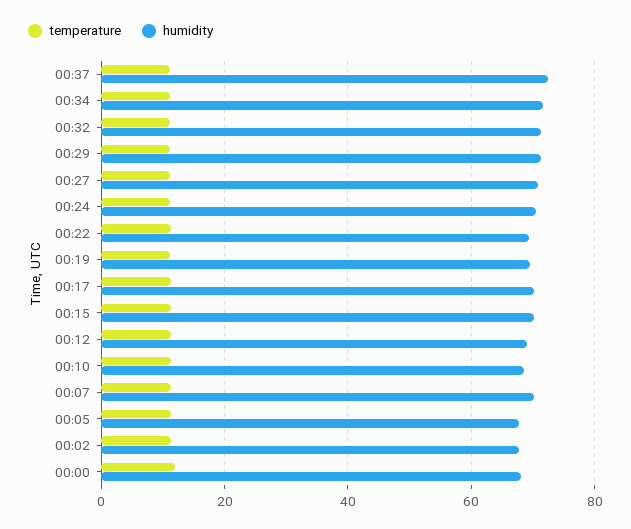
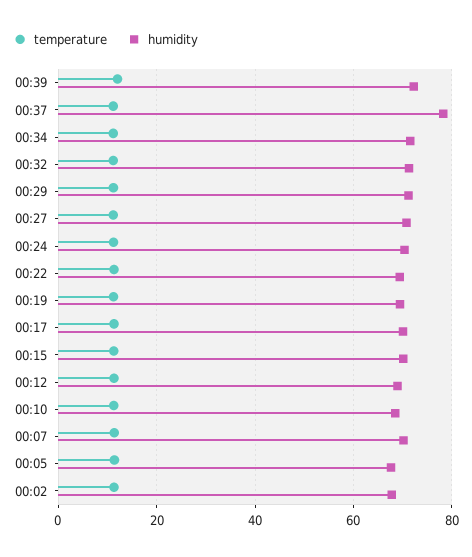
humidity, 00:37: 72 -> 78
temperature, 00:00: 12 -> none
humidity, 00:00: 68 -> none
temperature, 00:39: none -> 12
humidity, 00:39: none -> 72

